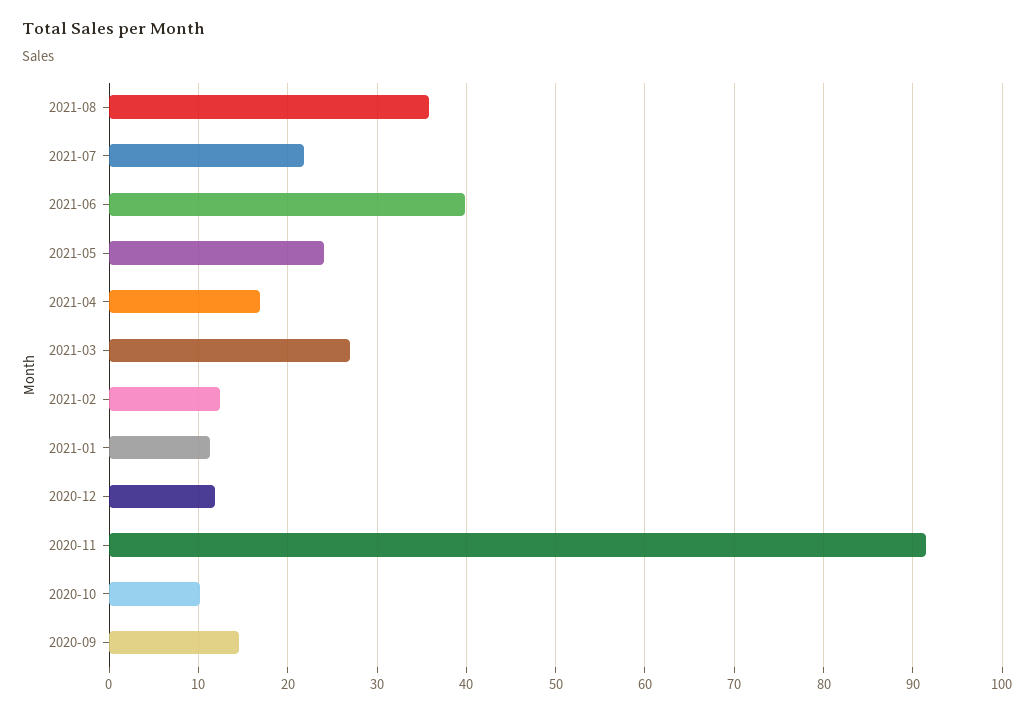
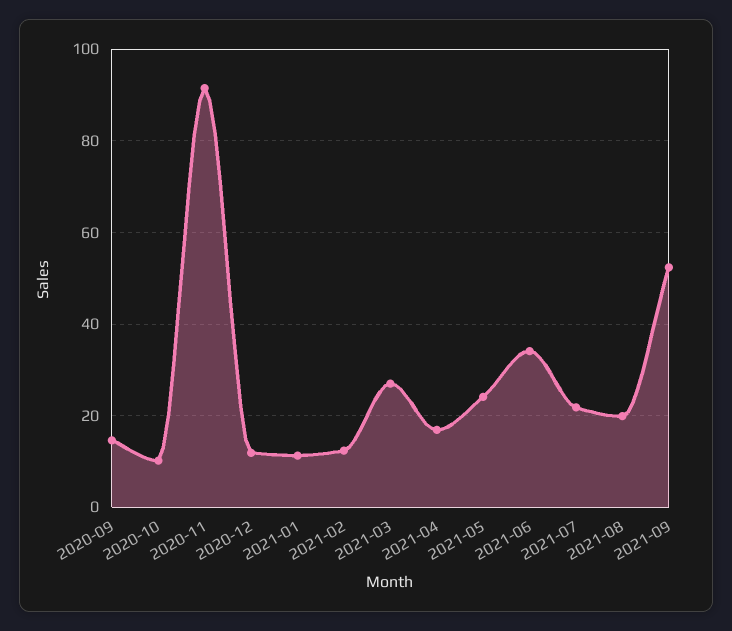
2021-08: 36 -> 20
2021-06: 40 -> 34
2021-09: none -> 52

